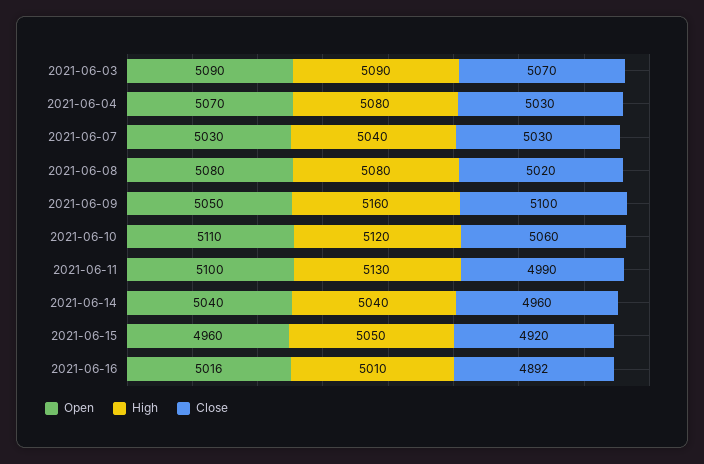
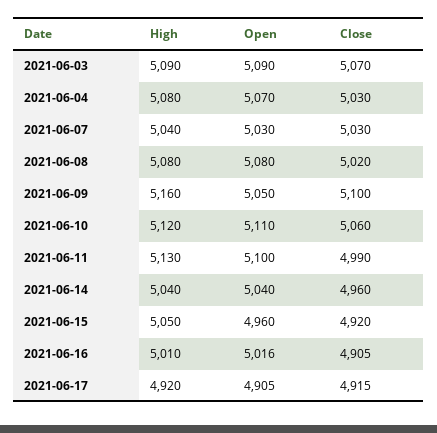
Close, 2021-06-16: 4892 -> 4905
High, 2021-06-17: none -> 4920
Open, 2021-06-17: none -> 4905
Close, 2021-06-17: none -> 4915

